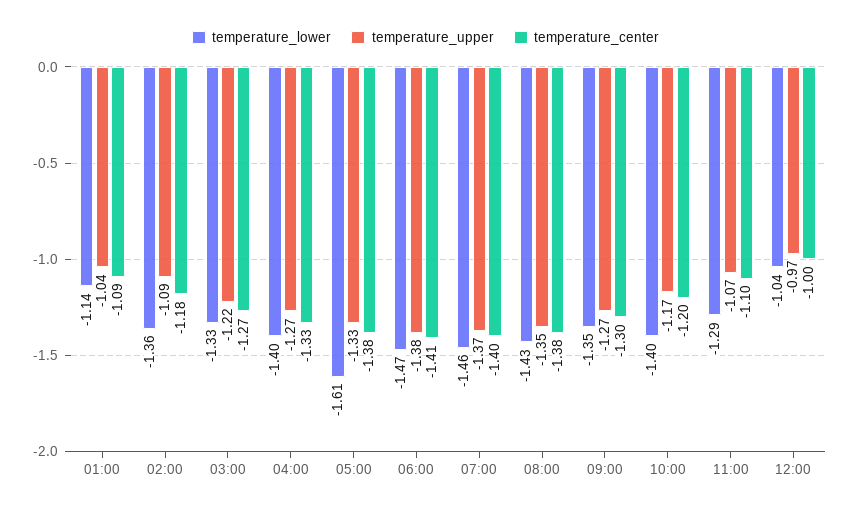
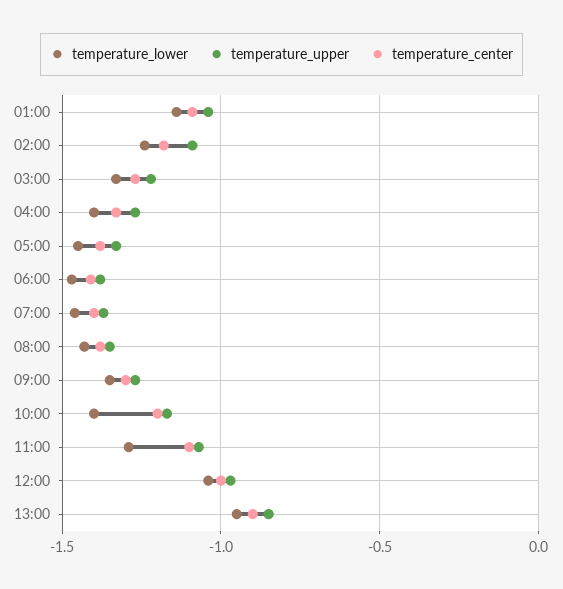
temperature_lower, 02:00: -1.36 -> -1.25
temperature_lower, 05:00: -1.61 -> -1.45
temperature_lower, 13:00: none -> -0.95
temperature_upper, 13:00: none -> -0.85
temperature_center, 13:00: none -> -0.9

